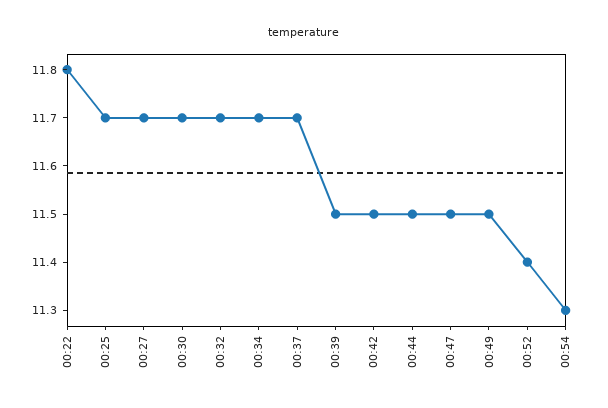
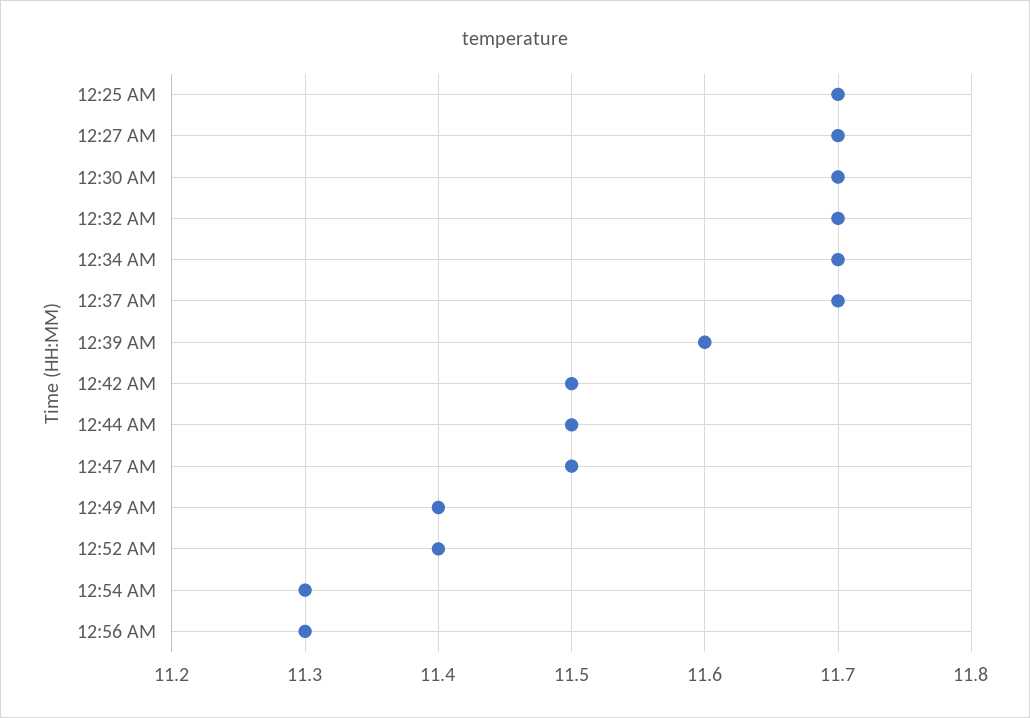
00:22: 11.8 -> none
00:39: 11.5 -> 11.6
00:49: 11.5 -> 11.4
12:56 AM: none -> 11.3

